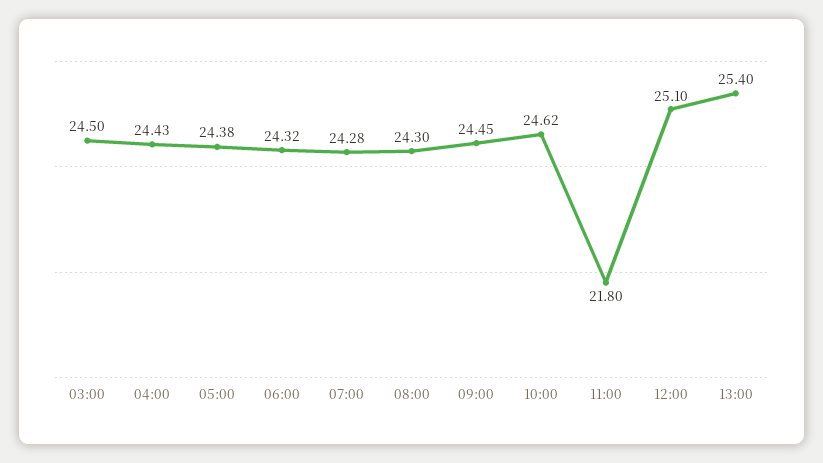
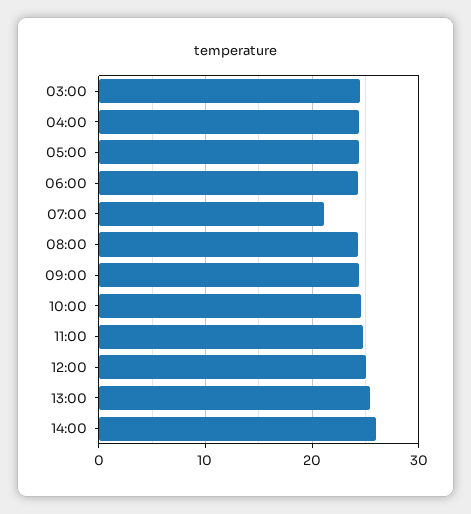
07:00: 24.28 -> 21
11:00: 21.8 -> 25
14:00: none -> 26

